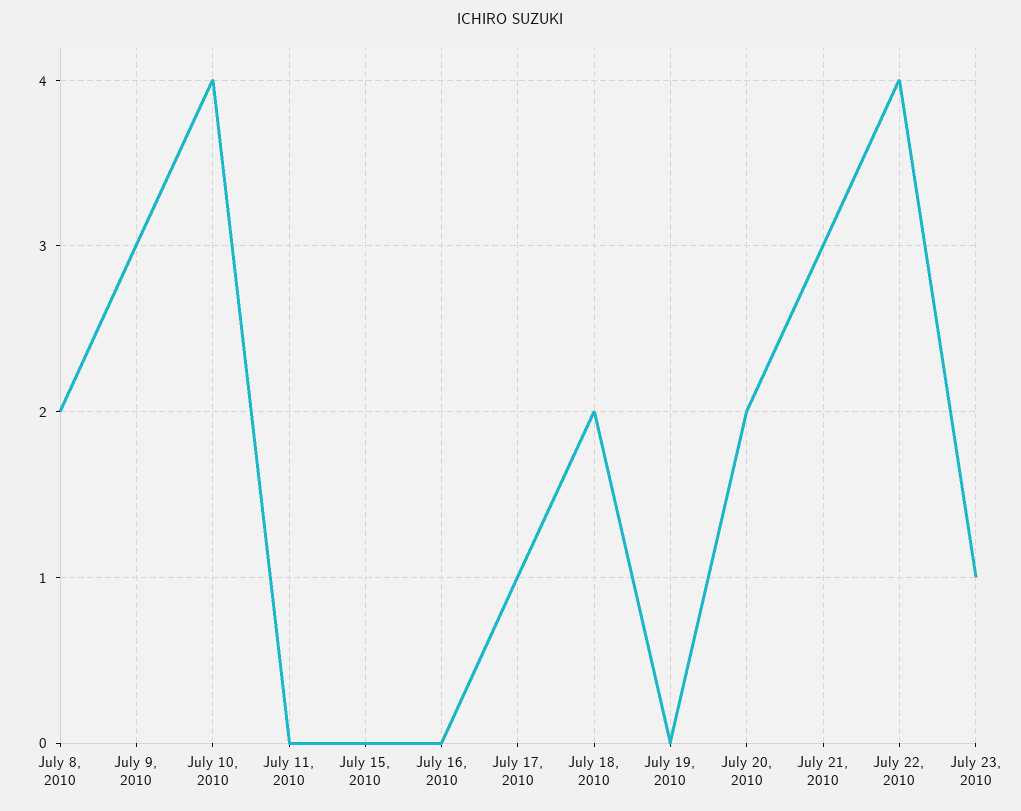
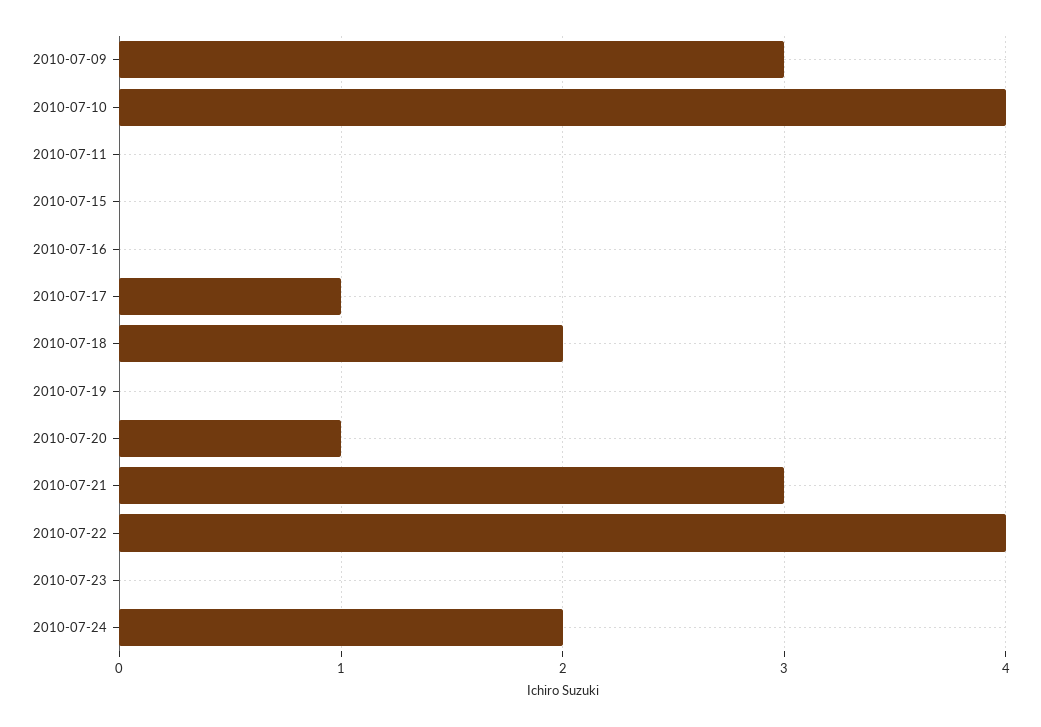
July 8, 2010: 2 -> none
July 20, 2010: 2 -> 1
July 23, 2010: 1 -> 0
2010-07-24: none -> 2

